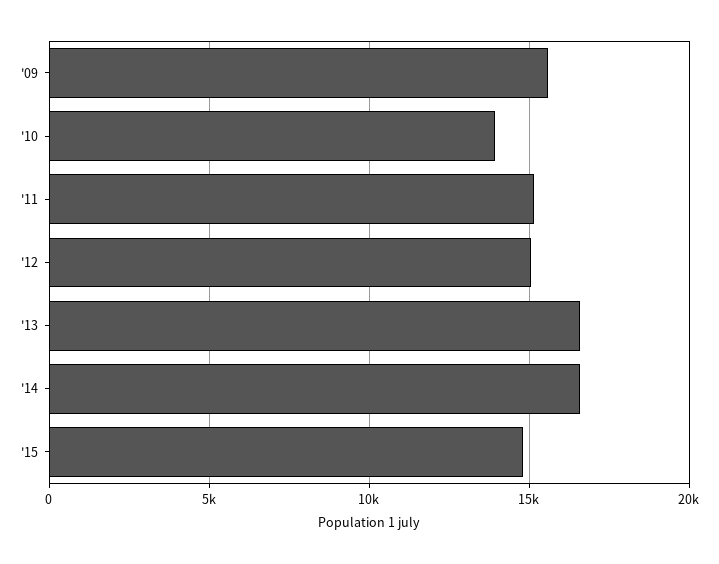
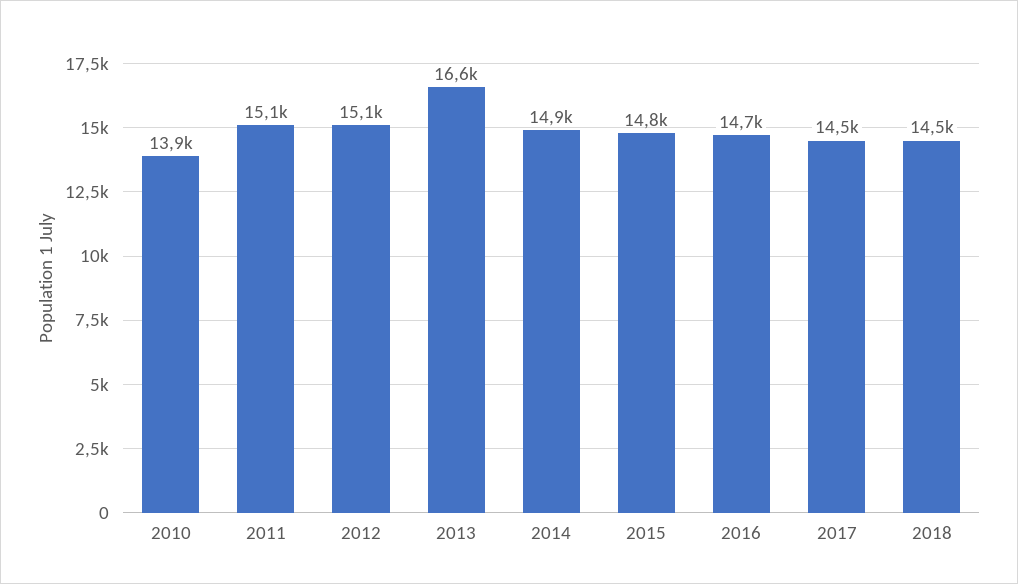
'09: 15500 -> none
'14: 16500 -> 14900
2016: none -> 14700
2017: none -> 14500
2018: none -> 14500

